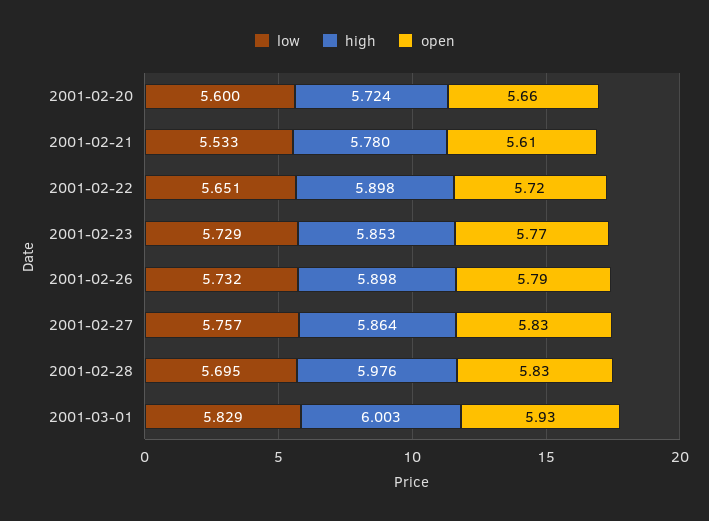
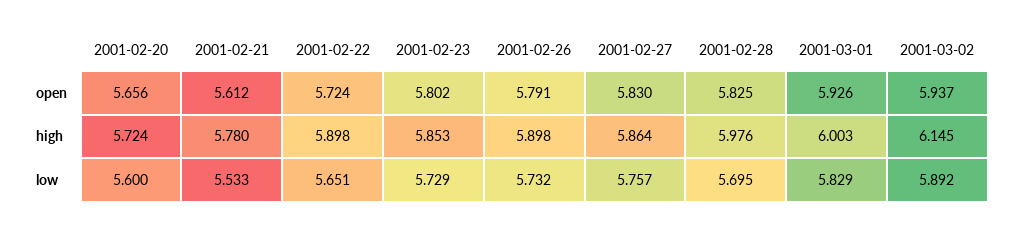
open, 2001-02-23: 5.77 -> 5.802
open, 2001-03-02: none -> 5.937
high, 2001-03-02: none -> 6.145
low, 2001-03-02: none -> 5.892

